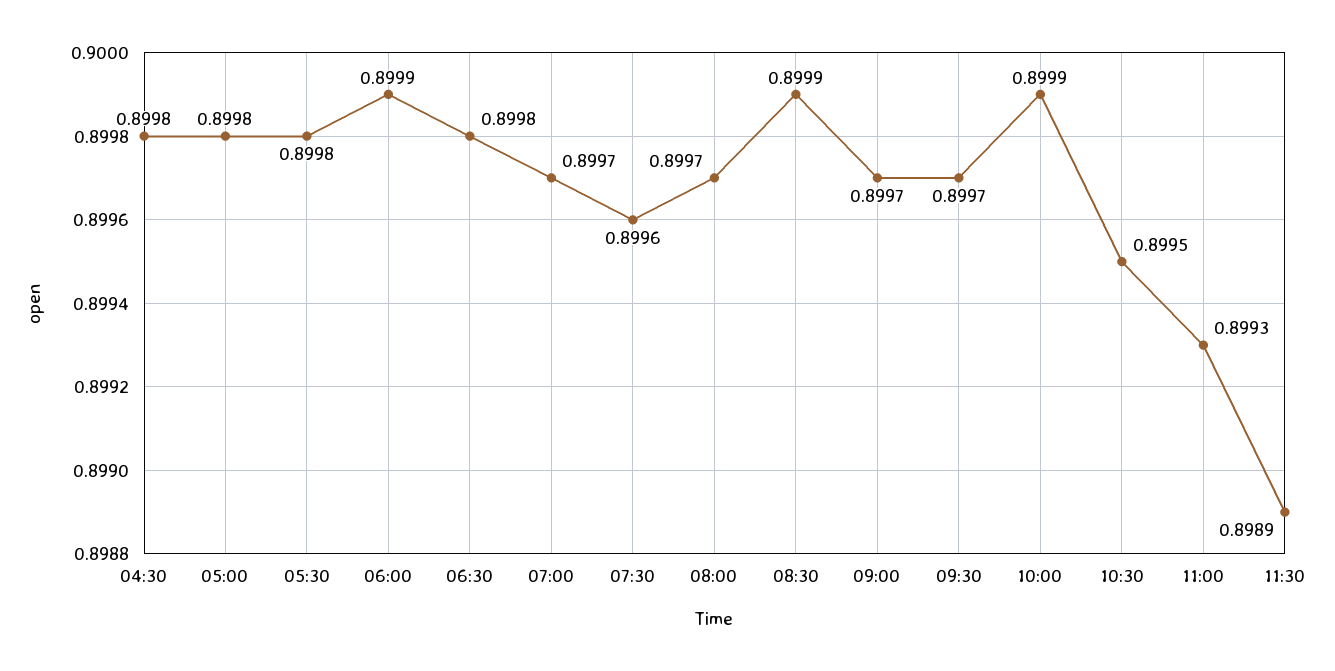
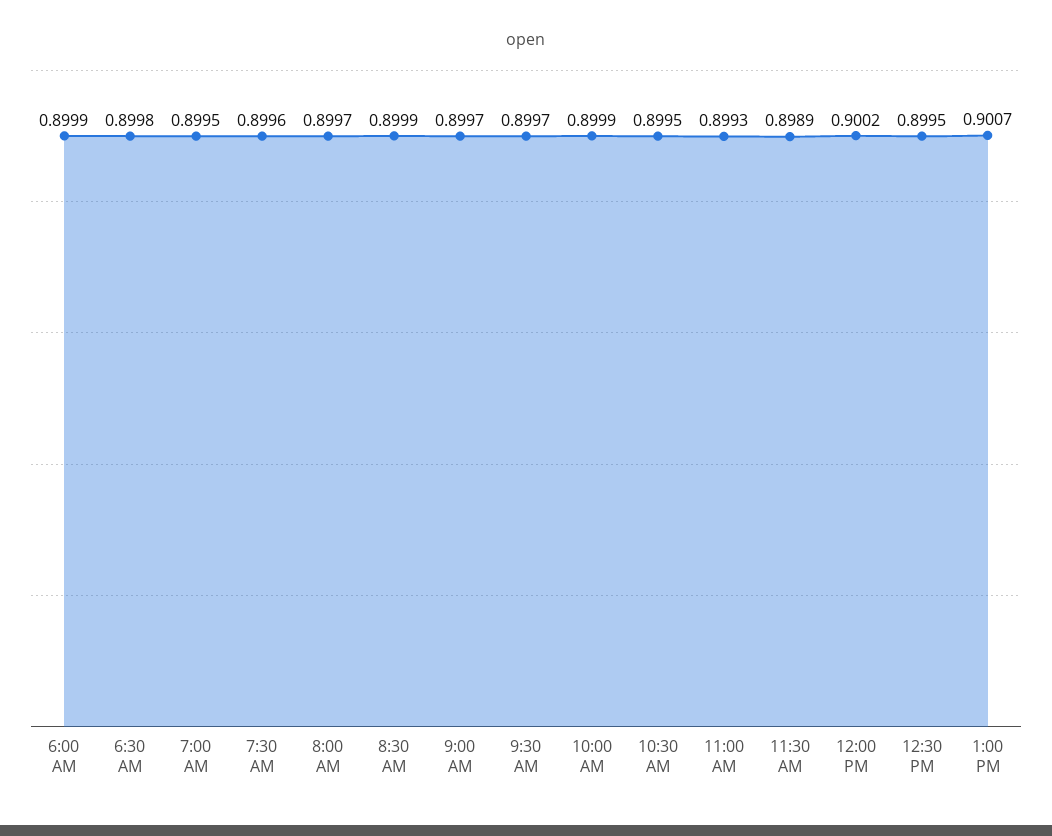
04:30: 0.8998 -> none
05:00: 0.8998 -> none
05:30: 0.8998 -> none
07:00: 0.8997 -> 0.8995
12:00 PM: none -> 0.9002
12:30 PM: none -> 0.8995
1:00 PM: none -> 0.9007

